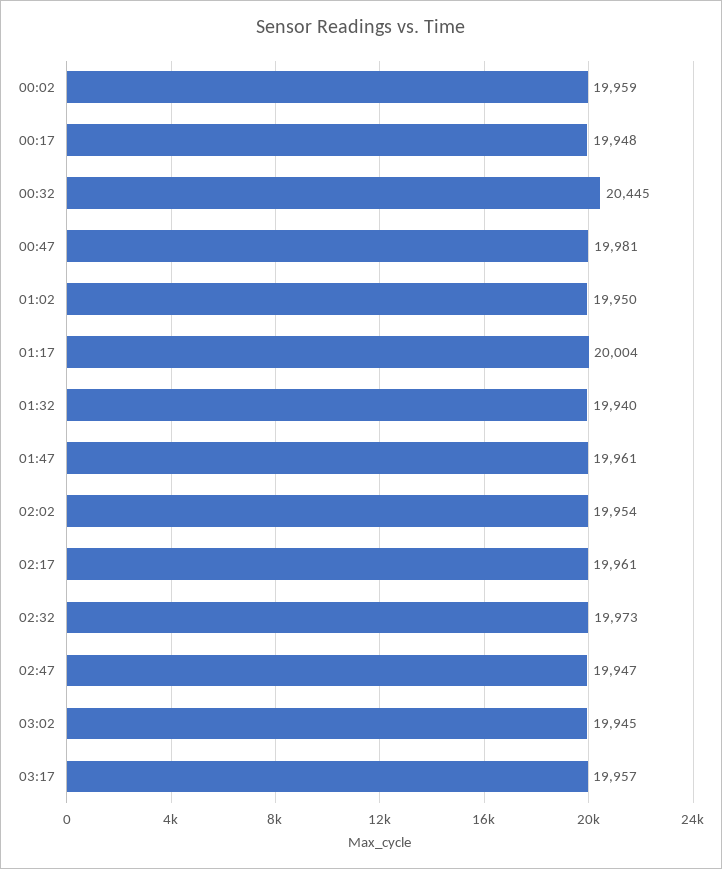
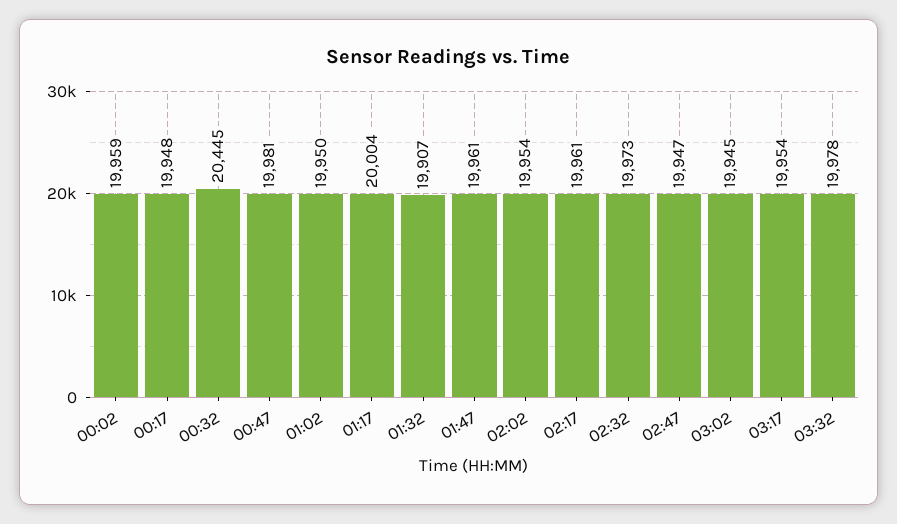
01:32: 19940 -> 19907
03:17: 19957 -> 19954
03:32: none -> 19978

